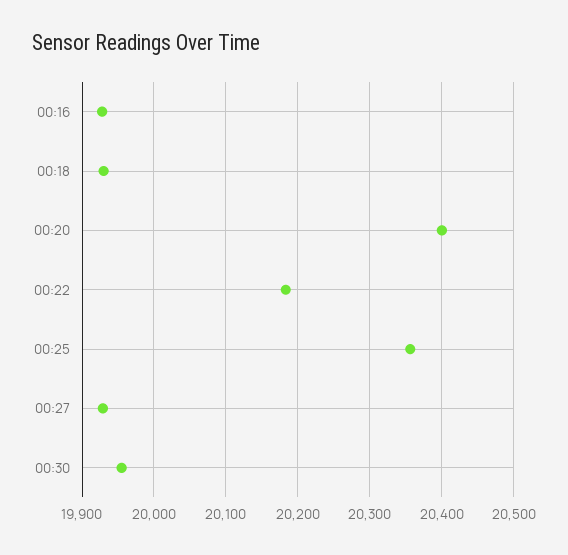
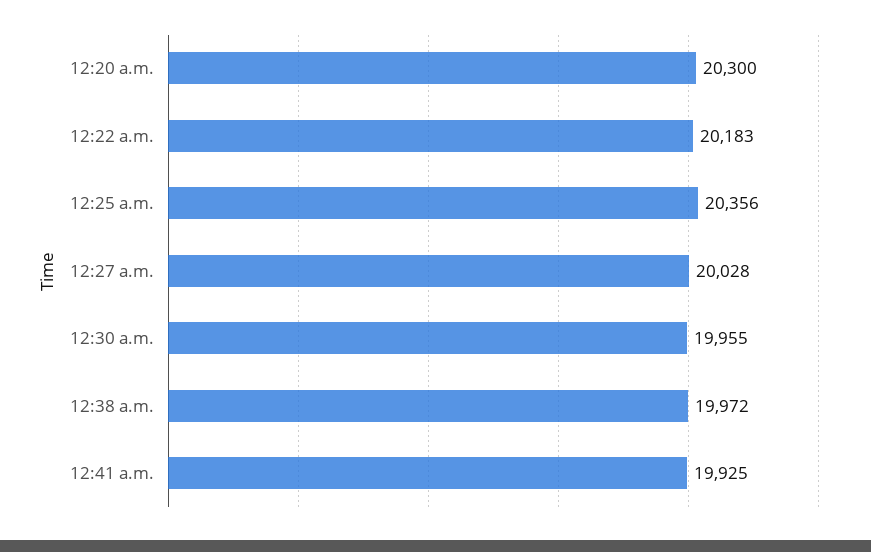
00:16: 19930 -> none
00:18: 19930 -> none
00:20: 20400 -> 20300
00:27: 19930 -> 20028
12:38 a.m.: none -> 19972
12:41 a.m.: none -> 19925

